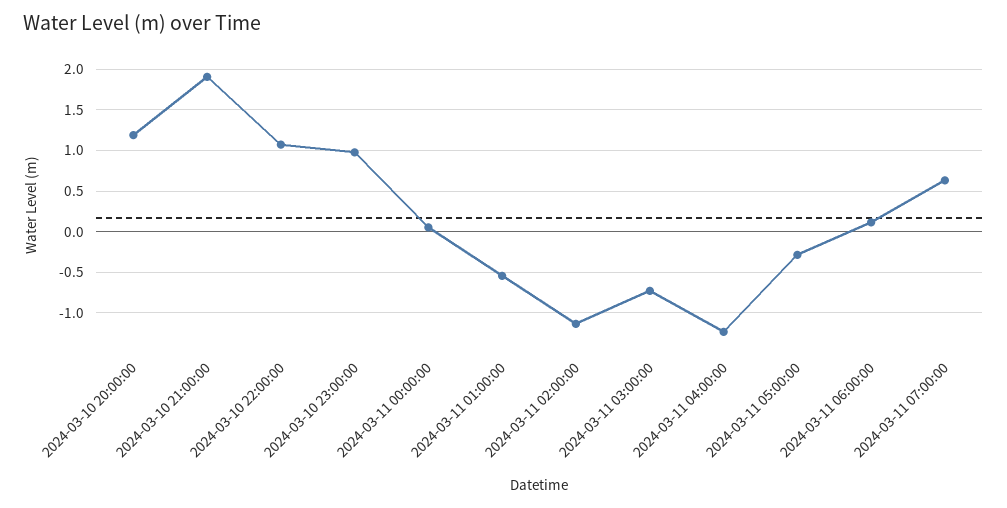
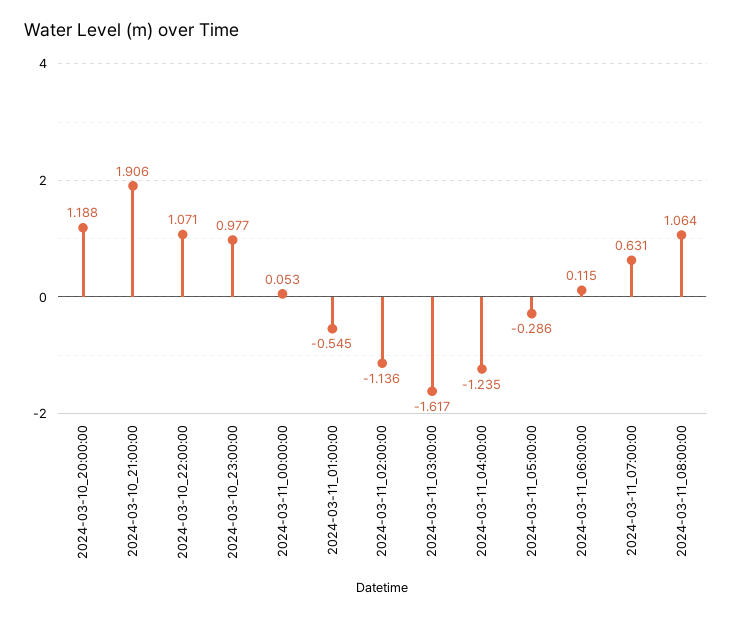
2024-03-11 03:00:00: -0.7 -> -1.617
2024-03-11_08:00:00: none -> 1.064

